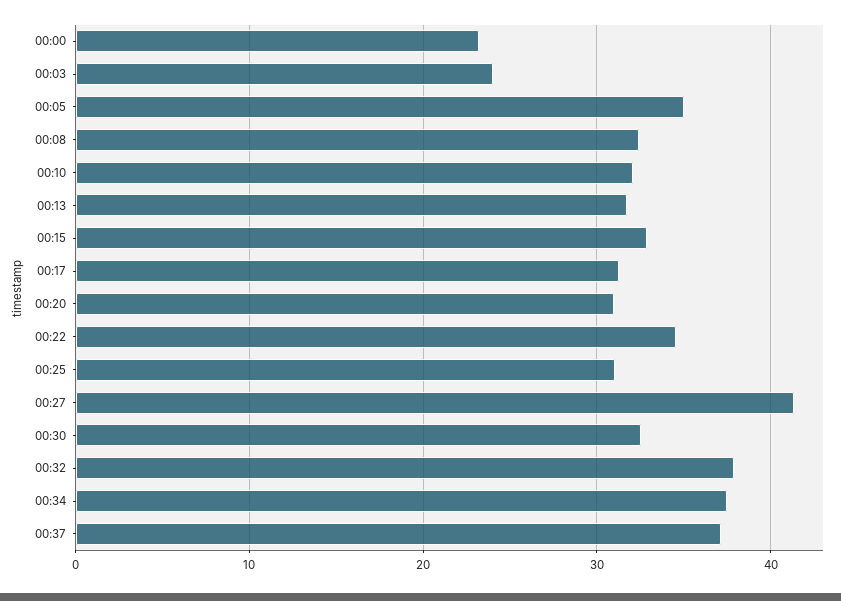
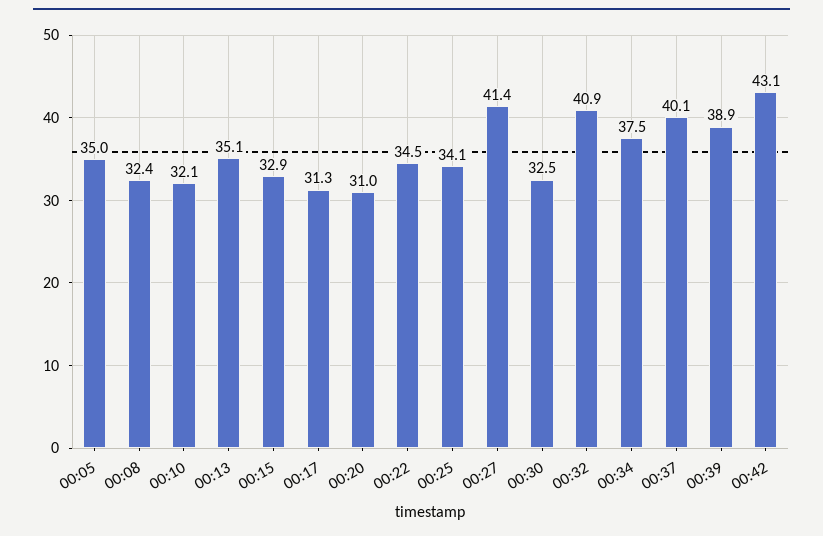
00:00: 23 -> none
00:03: 24 -> none
00:13: 32 -> 35.1
00:25: 31 -> 34.1
00:32: 38 -> 40.9
00:37: 37 -> 40.1
00:39: none -> 38.9
00:42: none -> 43.1

